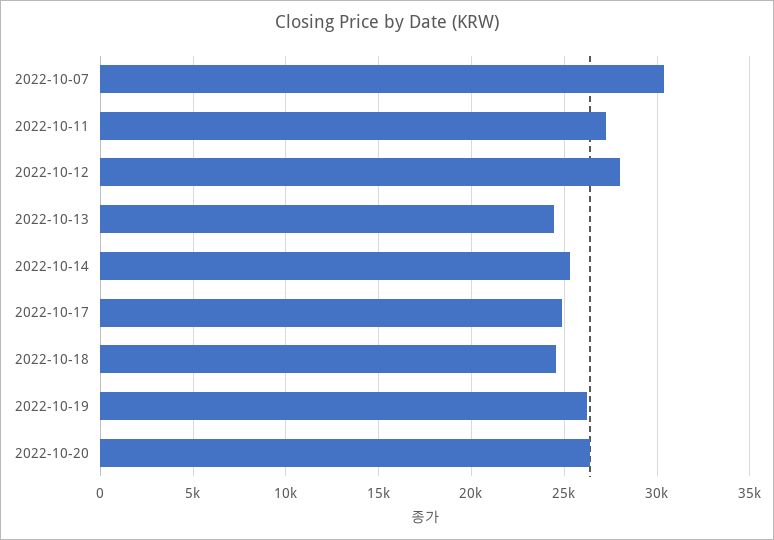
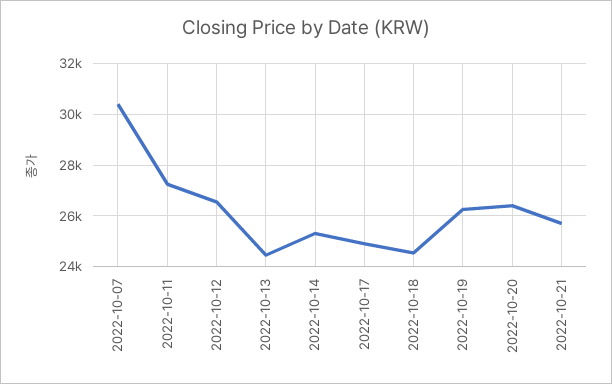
2022-10-12: 28000 -> 26500
2022-10-21: none -> 25750

